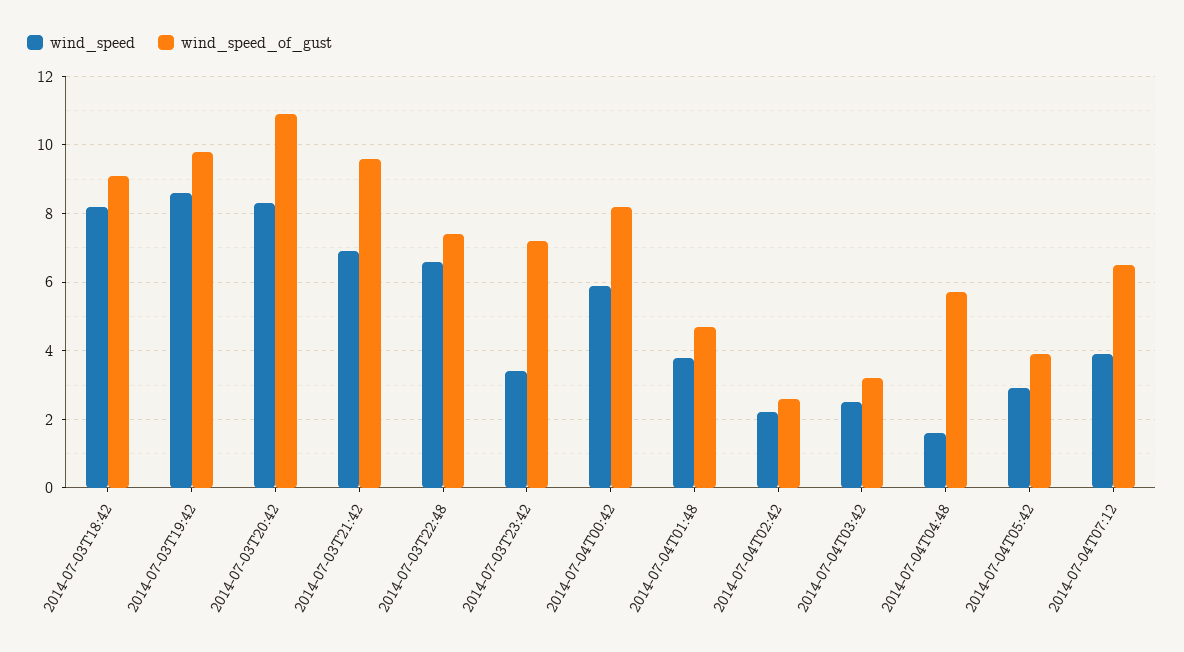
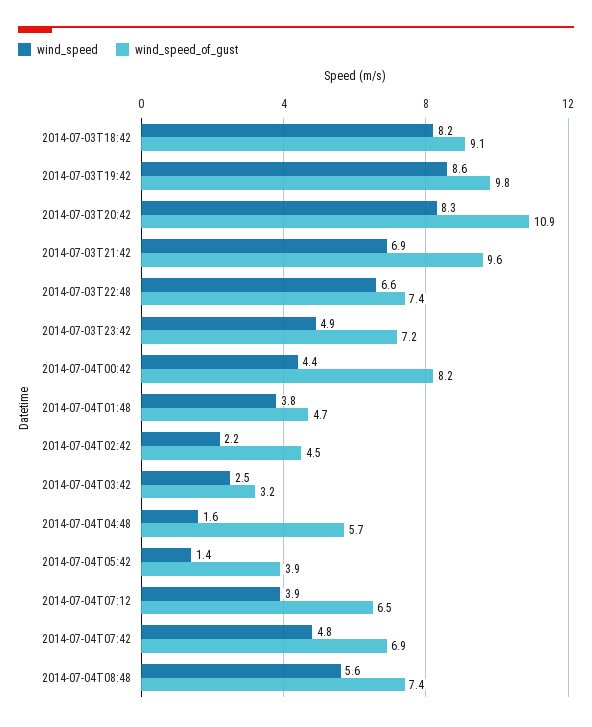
wind_speed, 2014-07-03T23:42: 3.5 -> 4.9
wind_speed, 2014-07-04T00:42: 6 -> 4.4
wind_speed_of_gust, 2014-07-04T02:42: 2.5 -> 4.5
wind_speed, 2014-07-04T05:42: 3 -> 1.4
wind_speed, 2014-07-04T07:42: none -> 4.8
wind_speed_of_gust, 2014-07-04T07:42: none -> 6.9
wind_speed, 2014-07-04T08:48: none -> 5.6
wind_speed_of_gust, 2014-07-04T08:48: none -> 7.4

